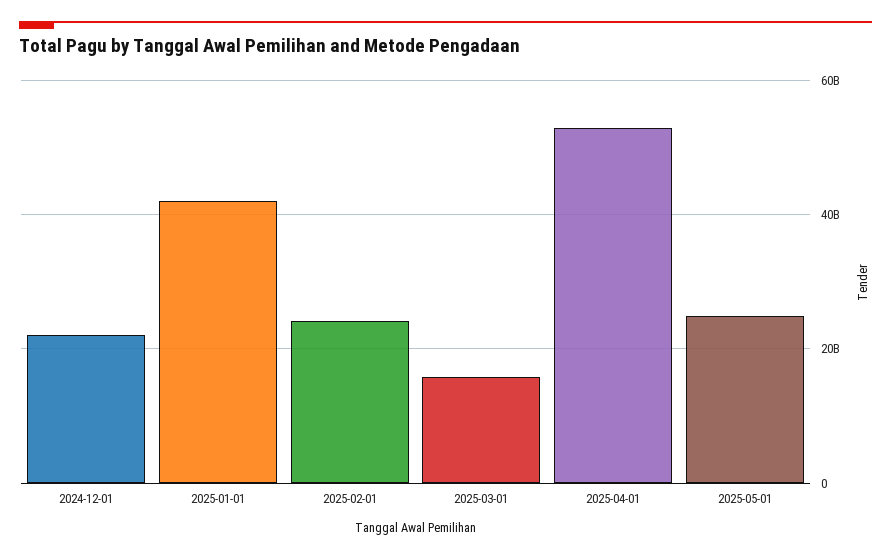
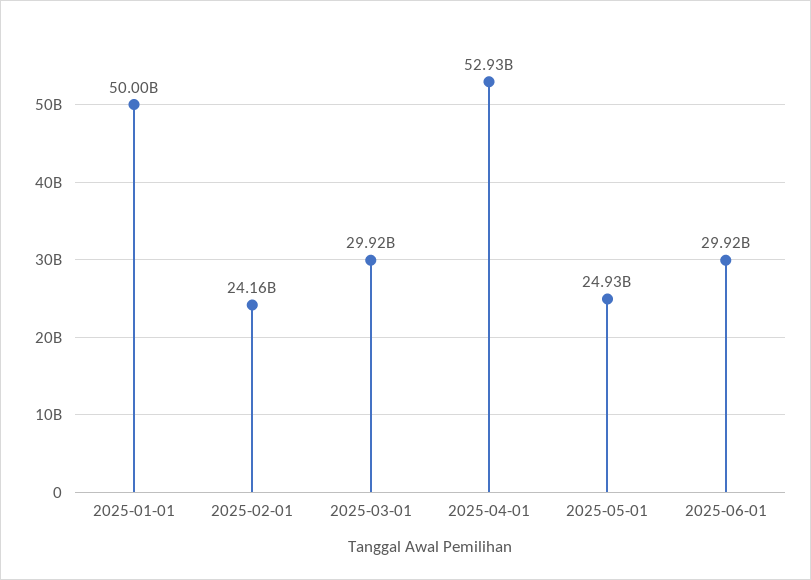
2024-12-01: 22000000000 -> none
2025-01-01: 42000000000 -> 50000000000
2025-03-01: 16000000000 -> 29920000000
2025-06-01: none -> 29920000000

